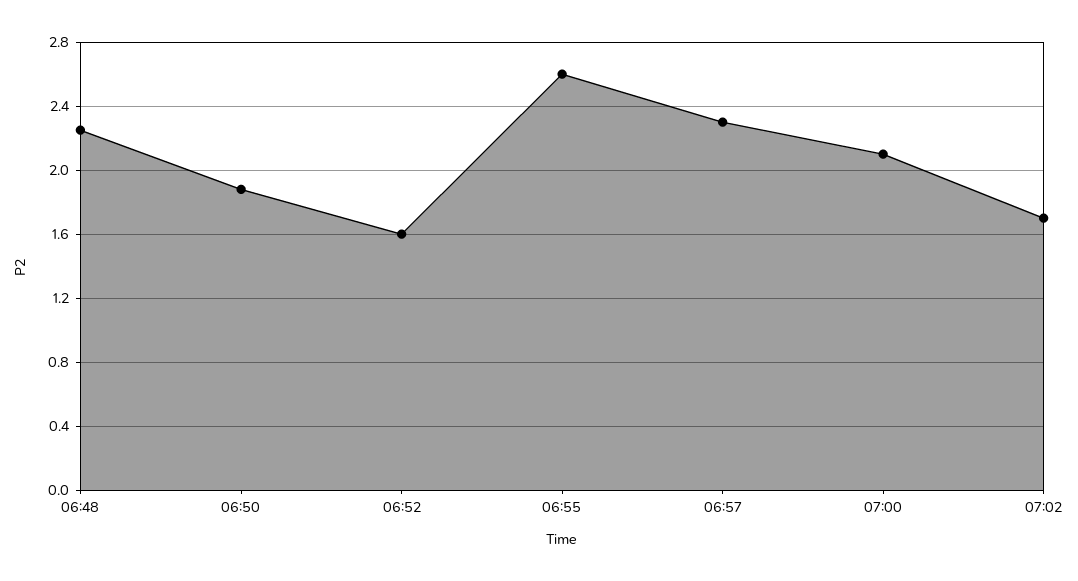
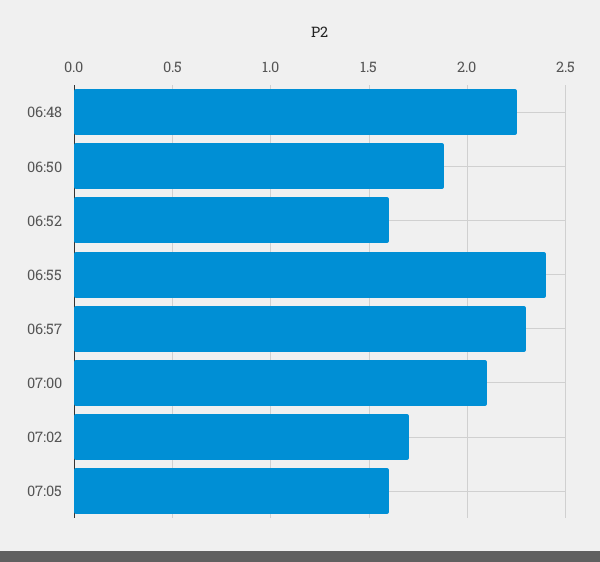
06:55: 2.6 -> 2.4
07:05: none -> 1.6

